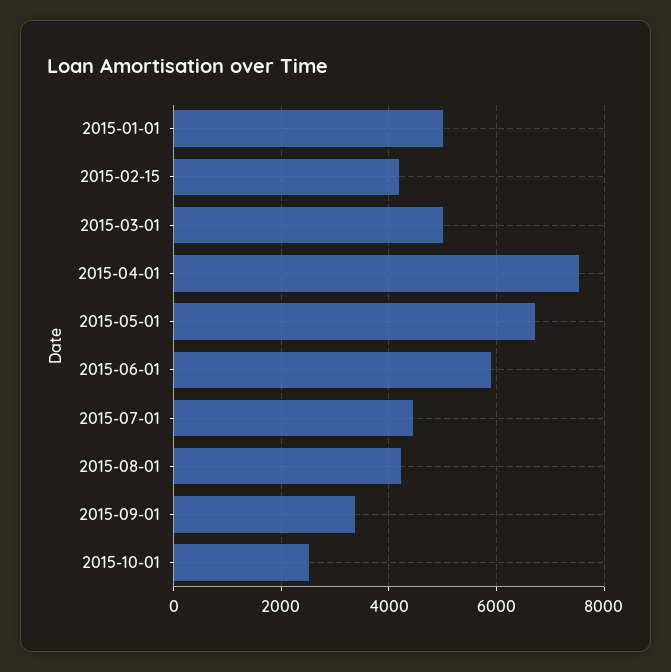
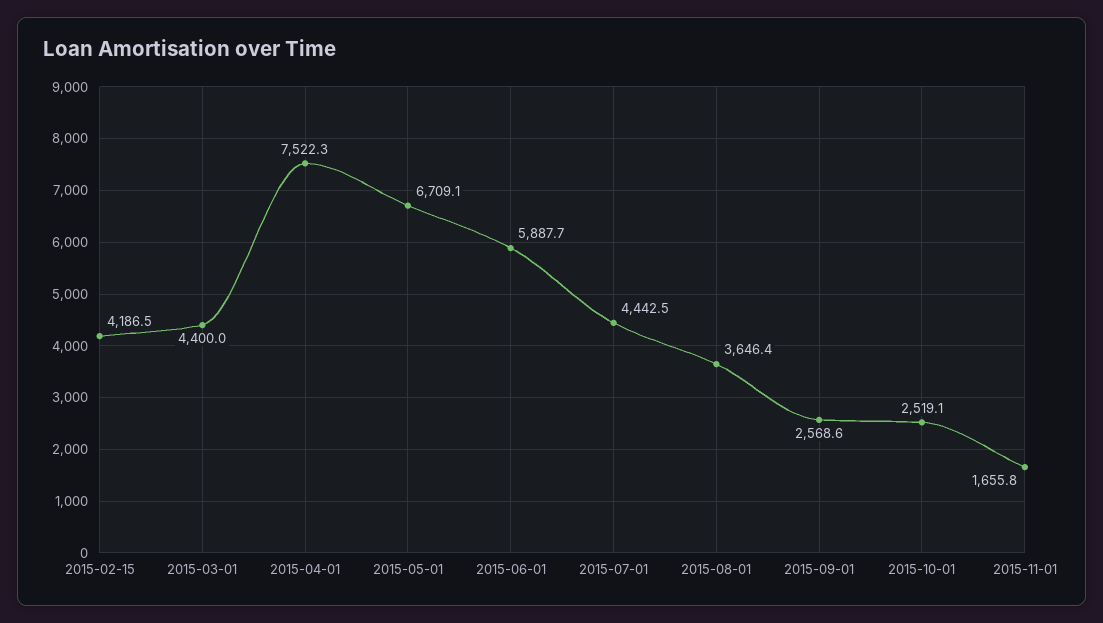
2015-01-01: 5000 -> none
2015-03-01: 5000 -> 4400
2015-08-01: 4200 -> 3646.4
2015-09-01: 3400 -> 2568.6
2015-11-01: none -> 1655.8

